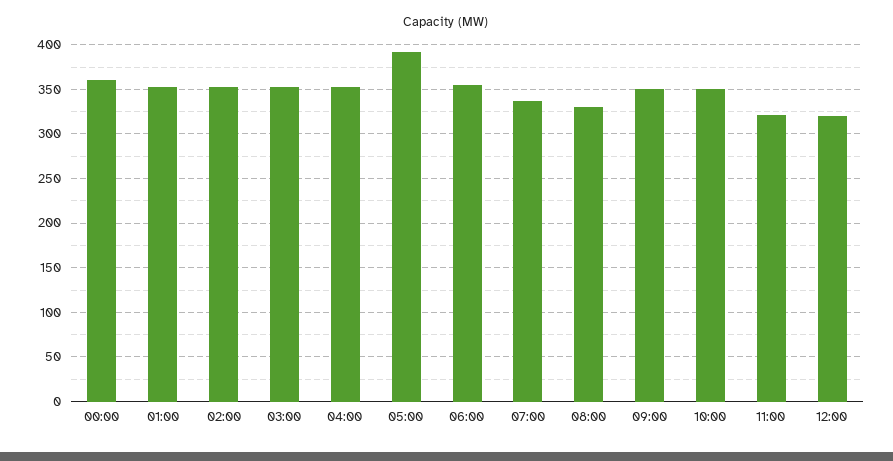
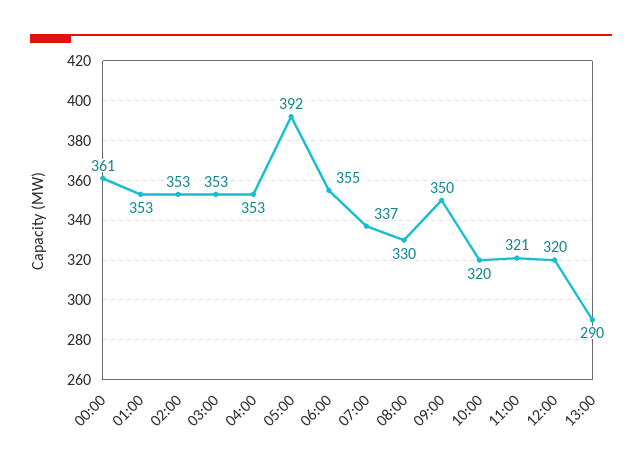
10:00: 350 -> 320
13:00: none -> 290

